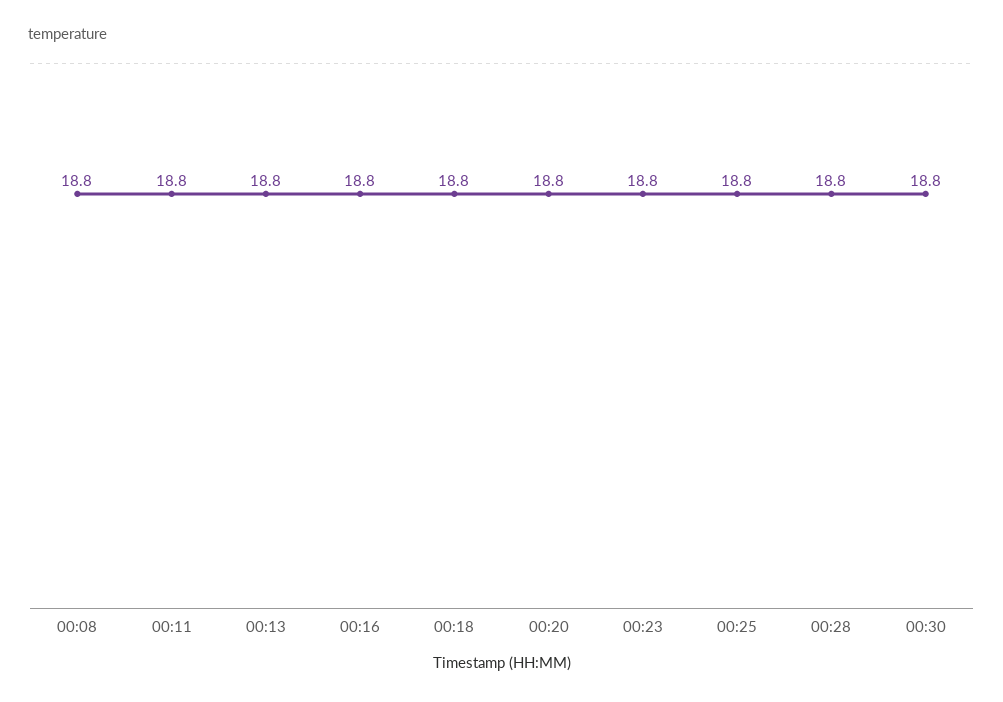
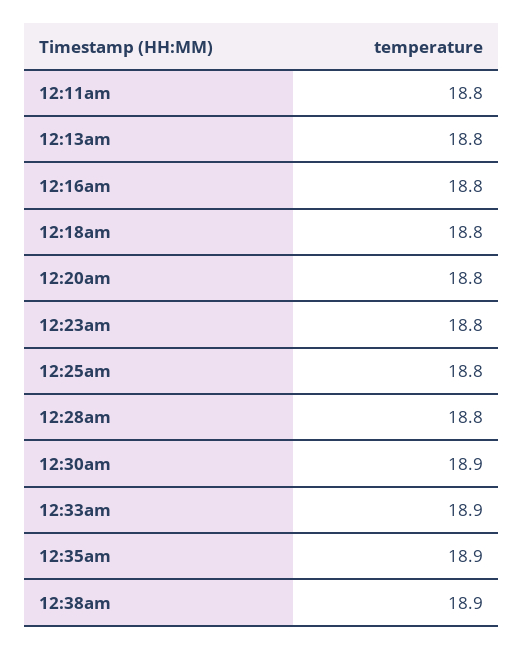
00:08: 18.8 -> none
00:30: 18.8 -> 18.9
12:33am: none -> 18.9
12:35am: none -> 18.9
12:38am: none -> 18.9

